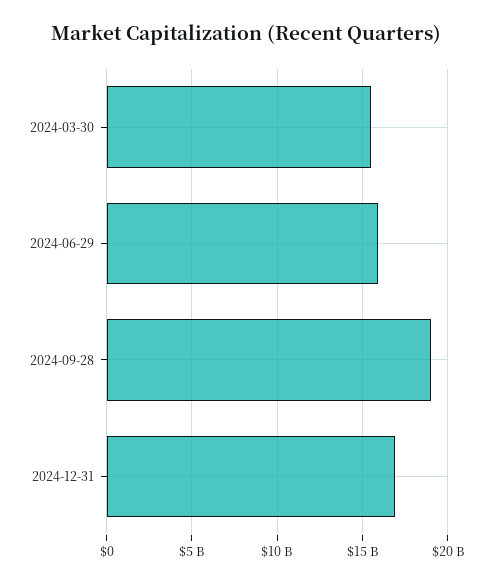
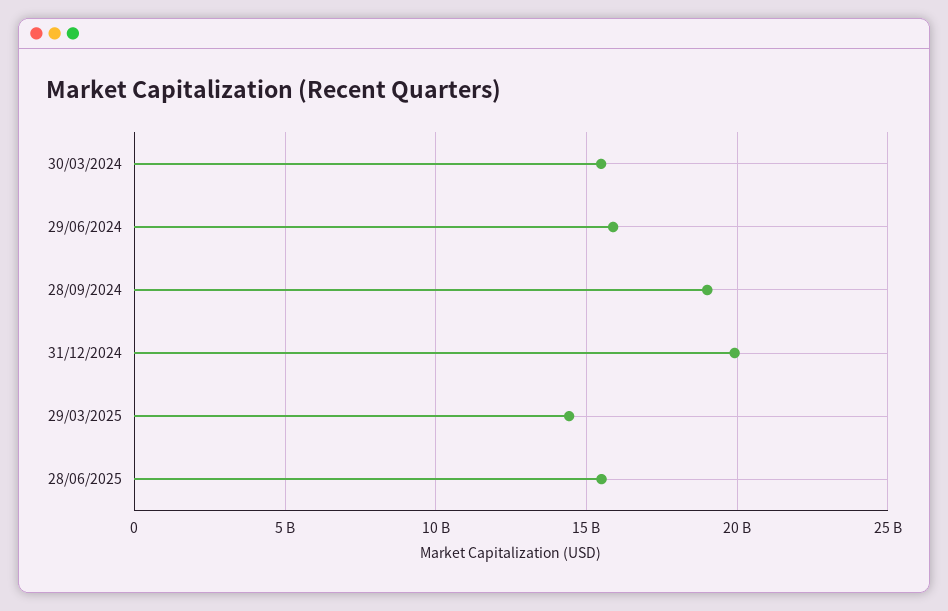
2024-12-31: 17000000000 -> 20000000000
29/03/2025: none -> 14500000000
28/06/2025: none -> 15500000000

